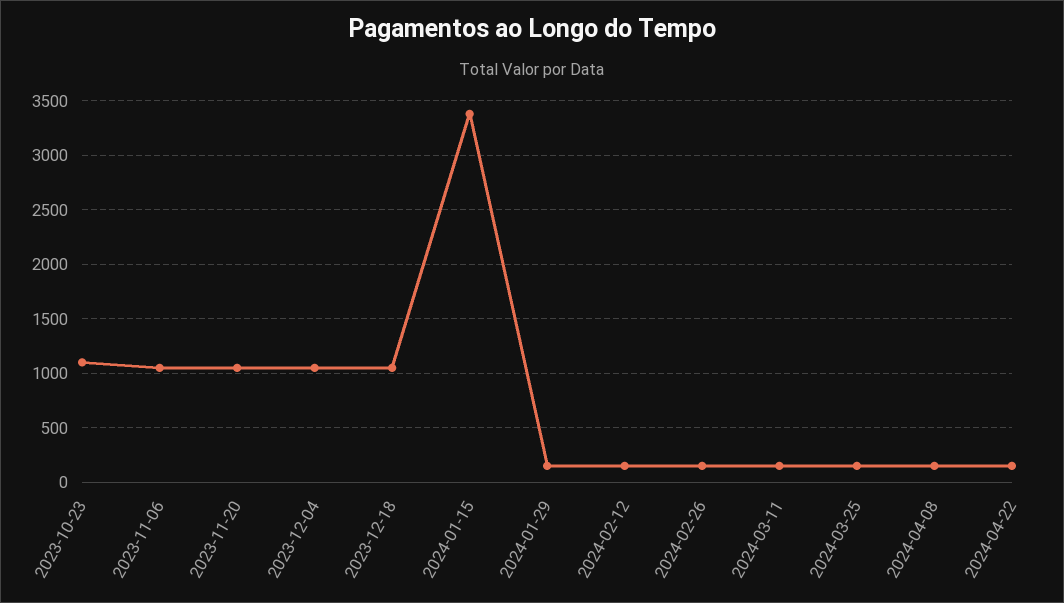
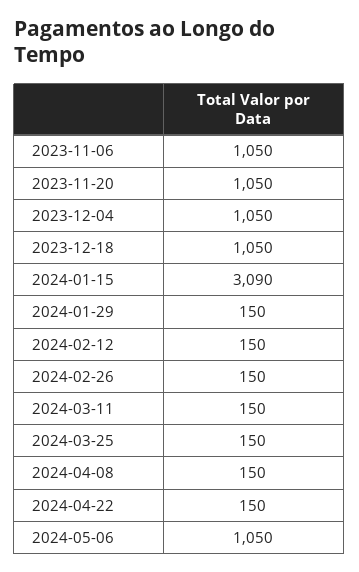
2023-10-23: 1100 -> none
2024-01-15: 3400 -> 3090
2024-05-06: none -> 1050

